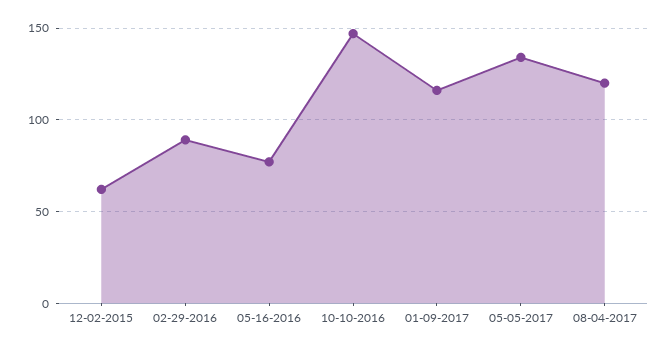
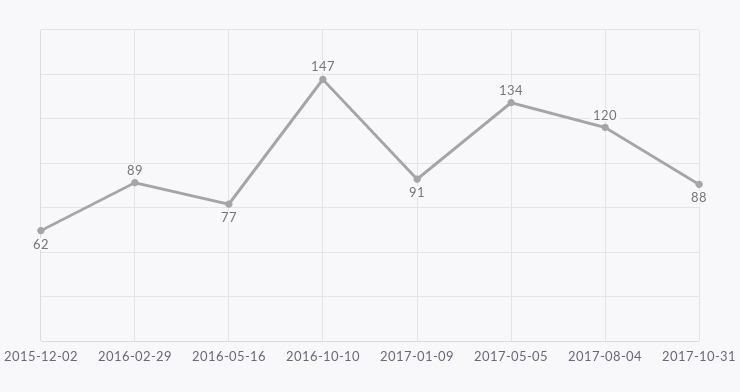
01-09-2017: 115 -> 91
2017-10-31: none -> 88

